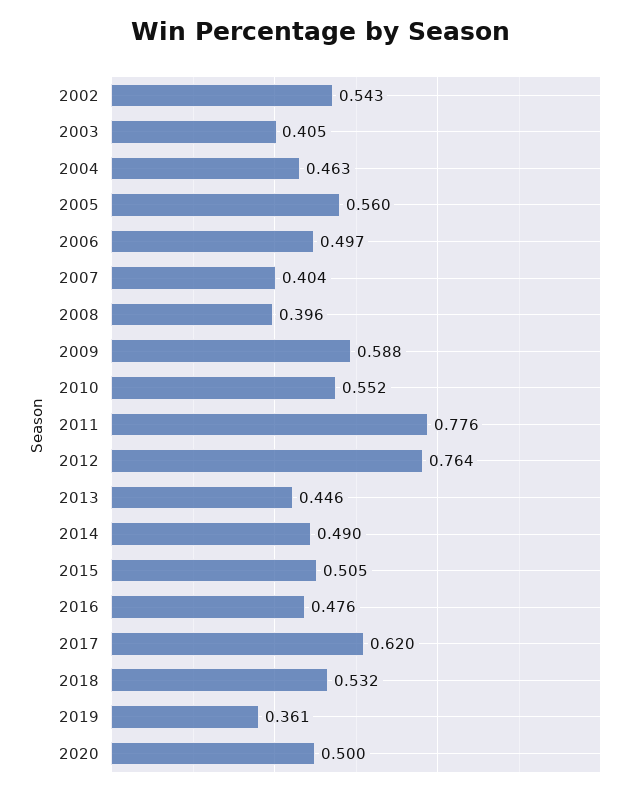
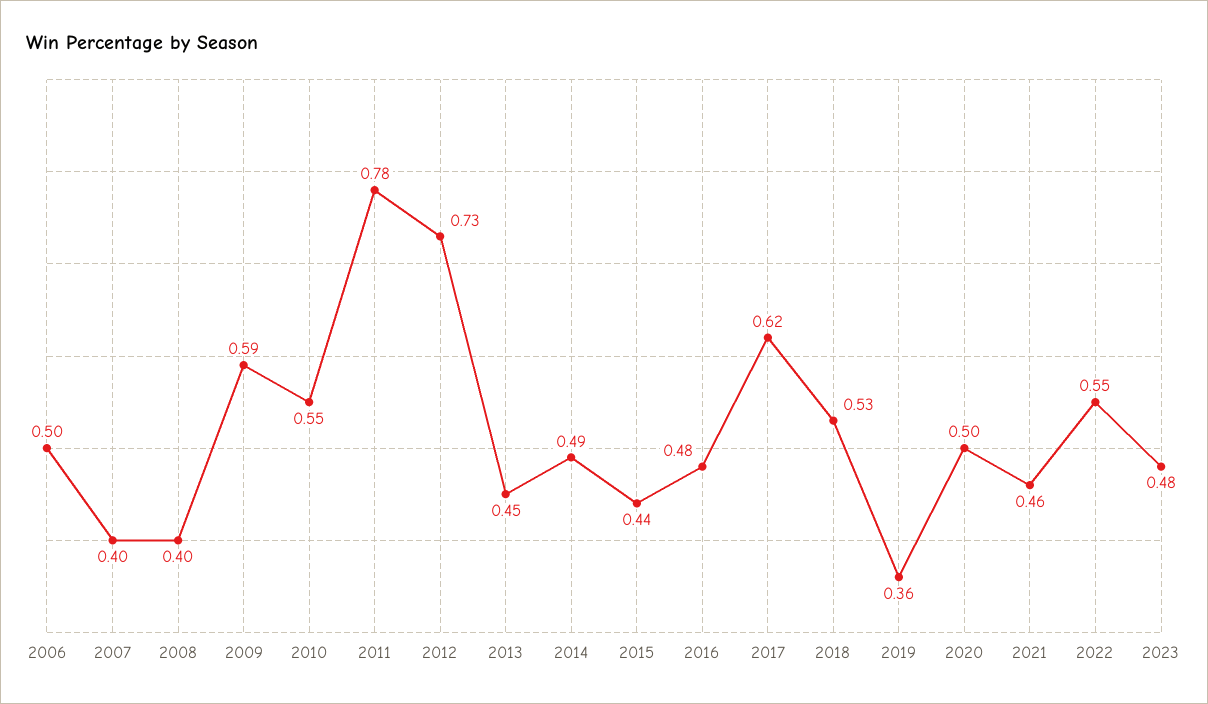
2002: 0.543 -> none
2003: 0.405 -> none
2004: 0.463 -> none
2005: 0.56 -> none
2012: 0.764 -> 0.73
2015: 0.505 -> 0.44
2021: none -> 0.46
2022: none -> 0.55
2023: none -> 0.48

